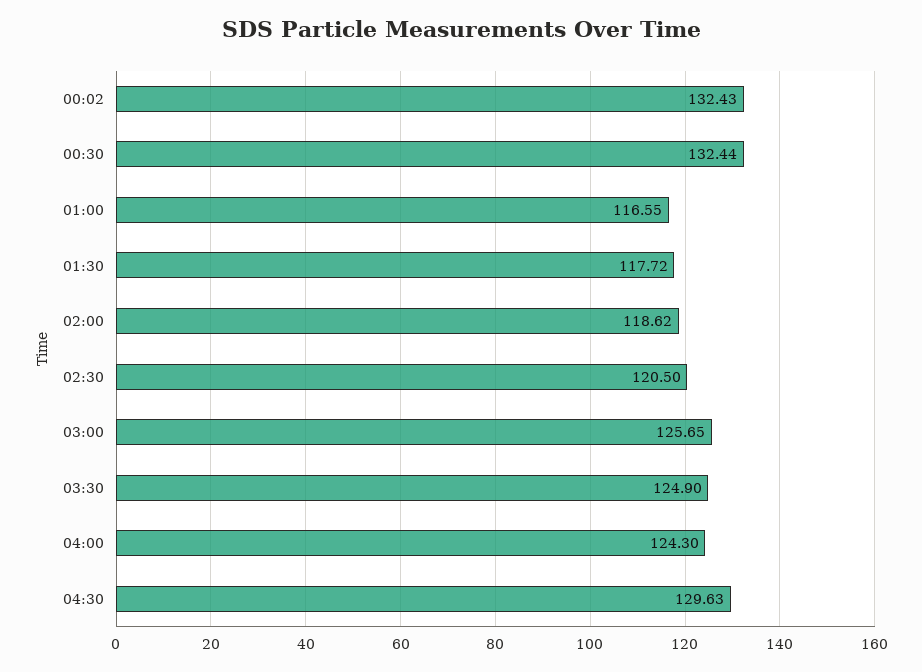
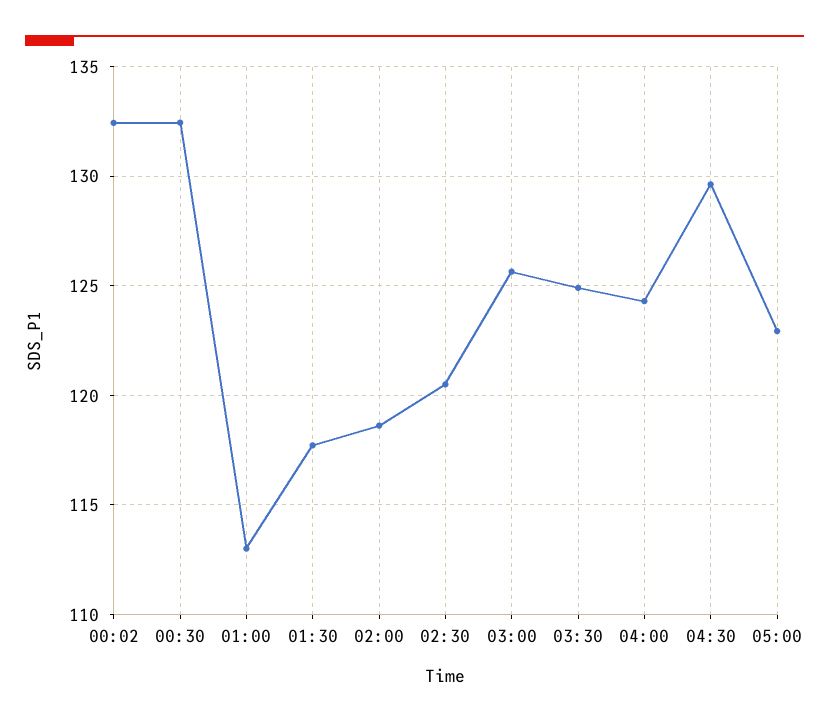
01:00: 116.55 -> 113
05:00: none -> 123

